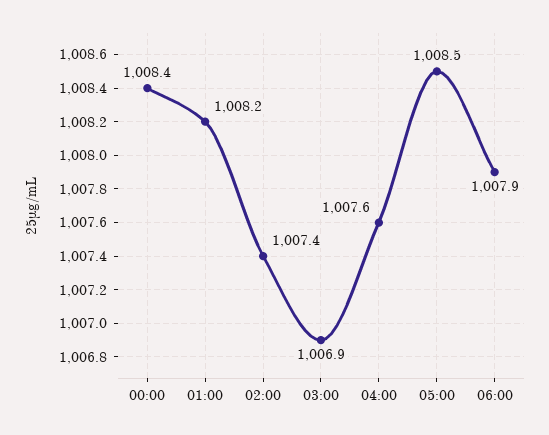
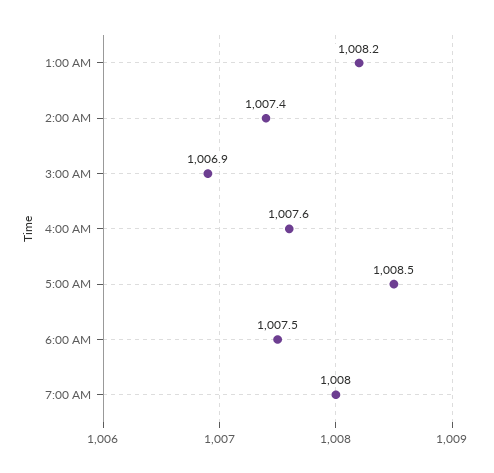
00:00: 1008.4 -> none
06:00: 1007.9 -> 1007.5
7:00 AM: none -> 1008

